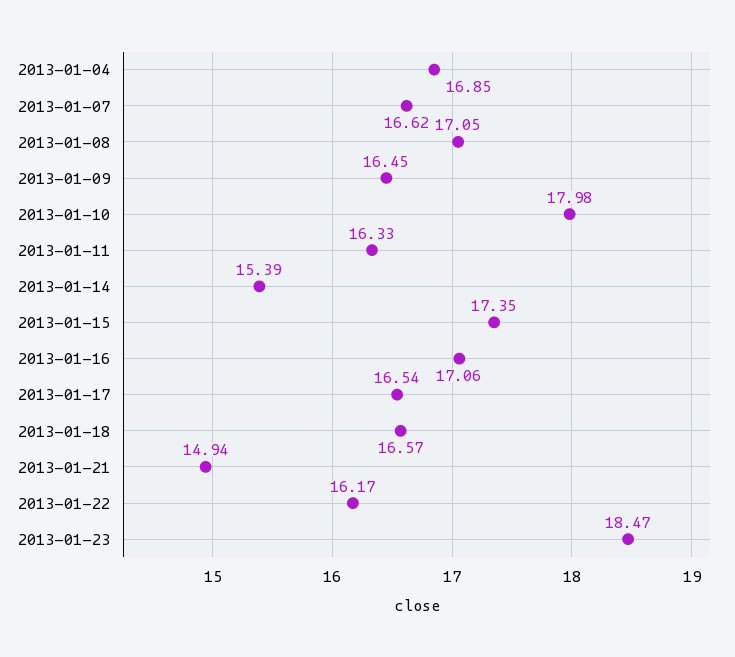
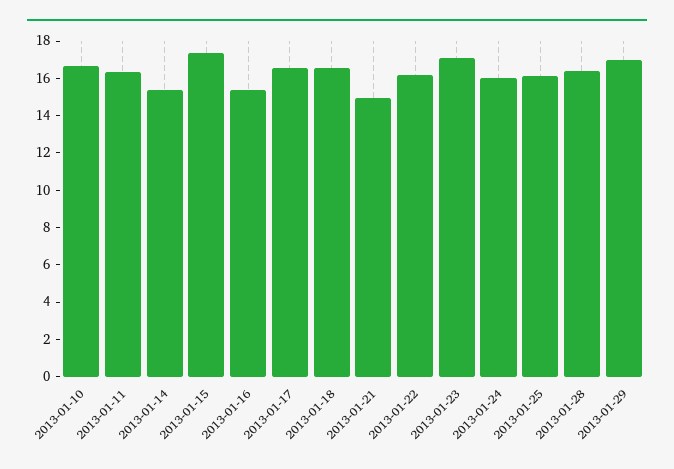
2013-01-04: 16.85 -> none
2013-01-07: 16.62 -> none
2013-01-08: 17.05 -> none
2013-01-09: 16.45 -> none
2013-01-10: 17.98 -> 16.5
2013-01-16: 17.06 -> 15.5
2013-01-23: 18.47 -> 17
2013-01-24: none -> 16
2013-01-25: none -> 16
2013-01-28: none -> 16.5
2013-01-29: none -> 17

